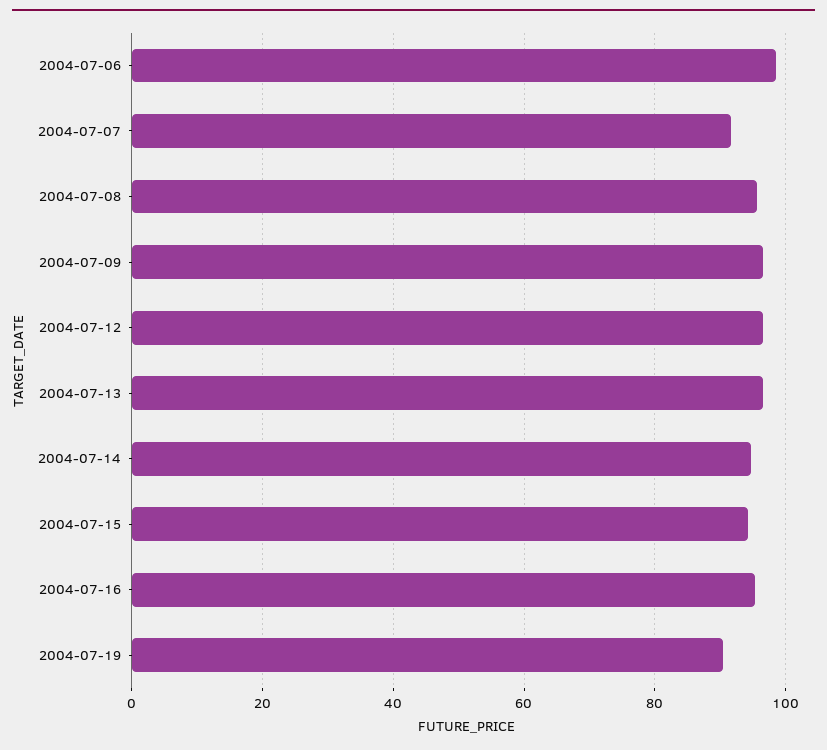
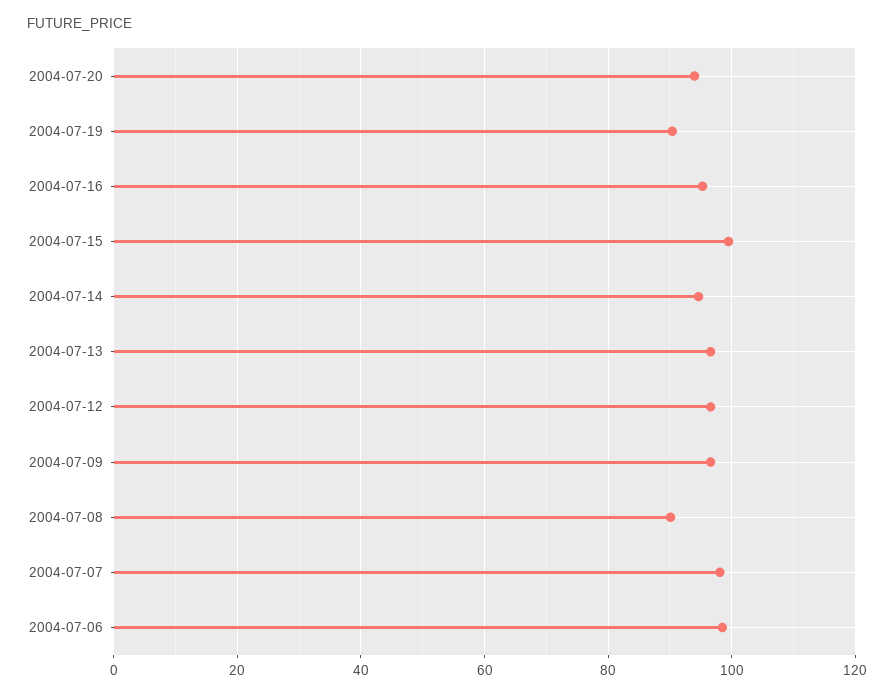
2004-07-07: 92 -> 98
2004-07-08: 96 -> 90
2004-07-15: 94 -> 100
2004-07-20: none -> 94

